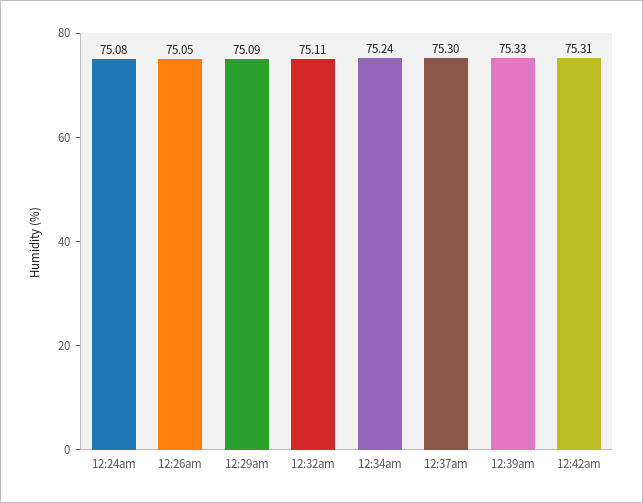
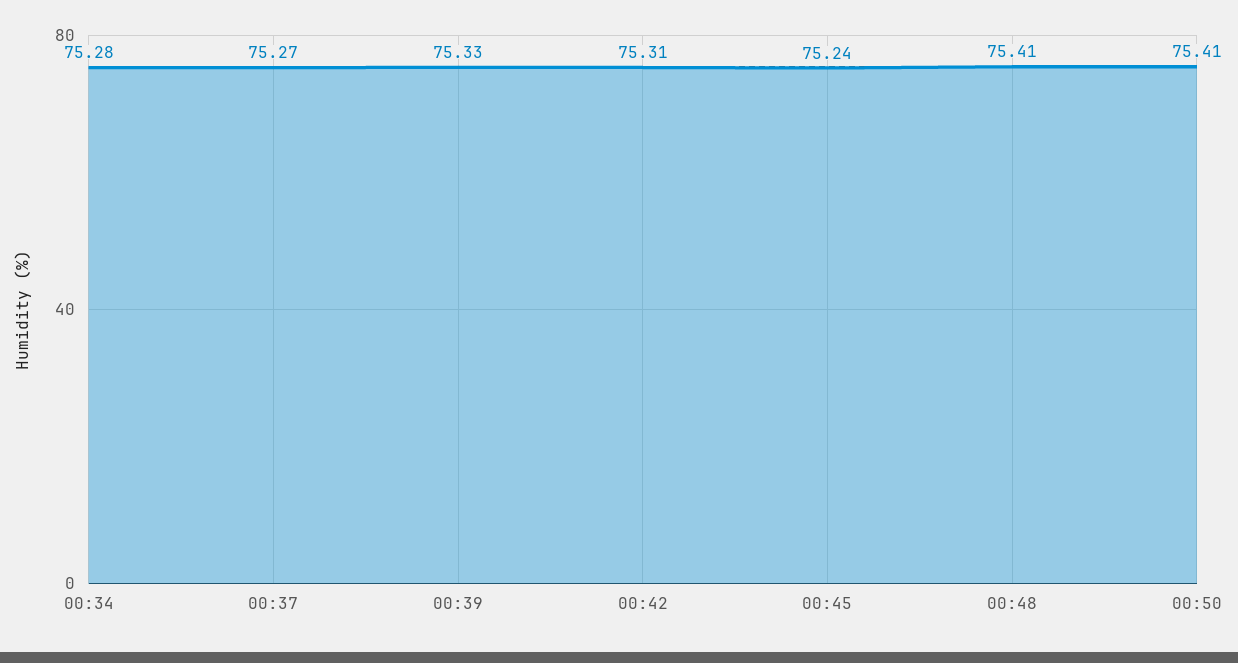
12:24am: 75.08 -> none
12:26am: 75.05 -> none
12:29am: 75.09 -> none
12:32am: 75.11 -> none
12:34am: 75.24 -> 75.28
12:37am: 75.3 -> 75.27
00:45: none -> 75.24
00:48: none -> 75.41
00:50: none -> 75.41

